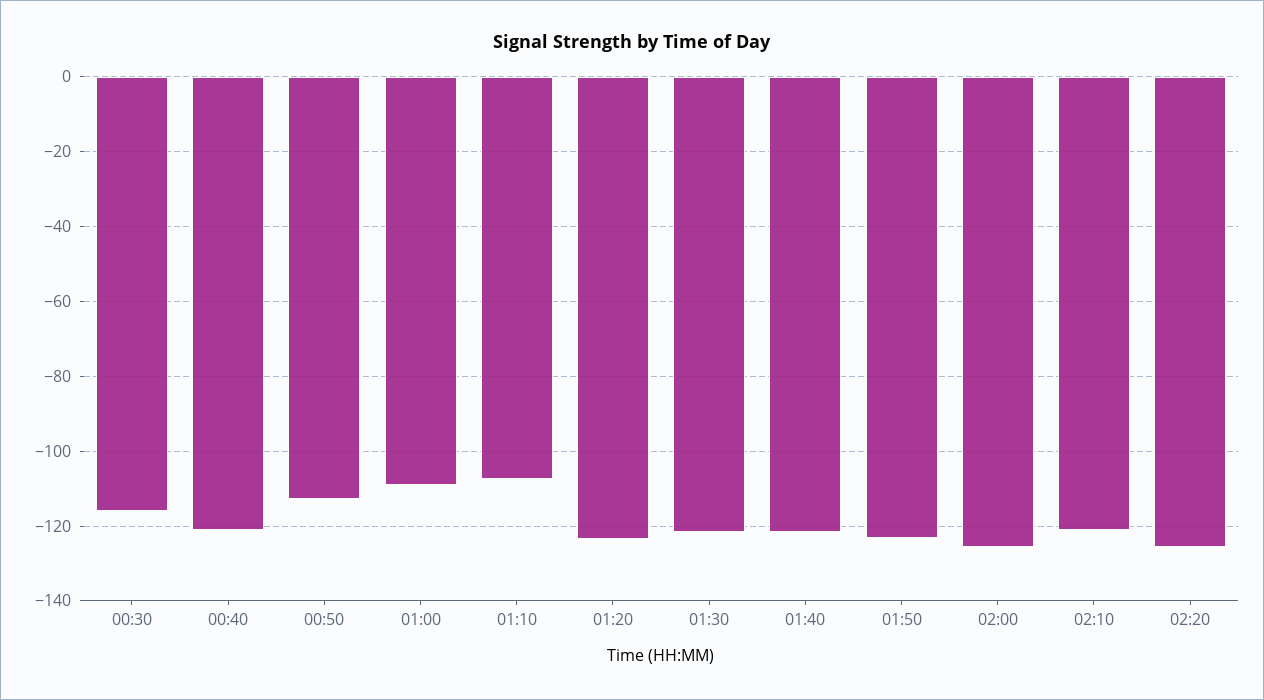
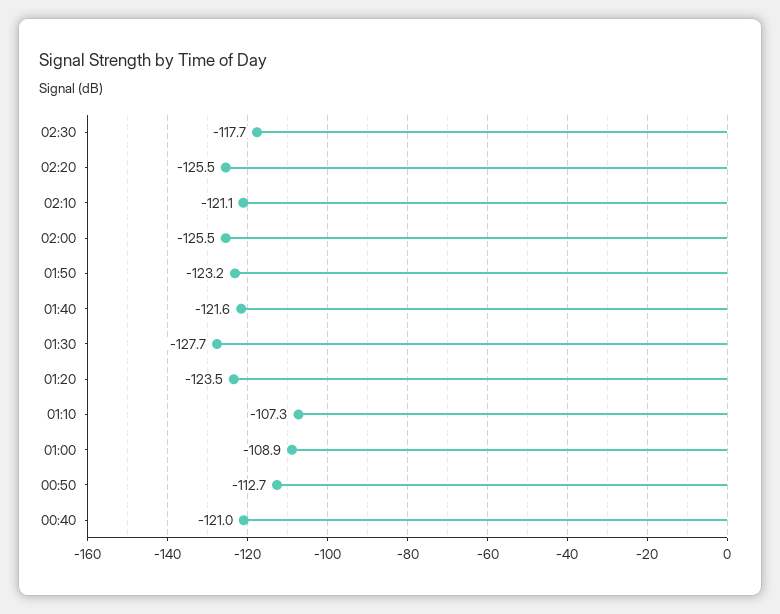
00:30: -116 -> none
01:30: -122 -> -127.7
02:30: none -> -117.7

